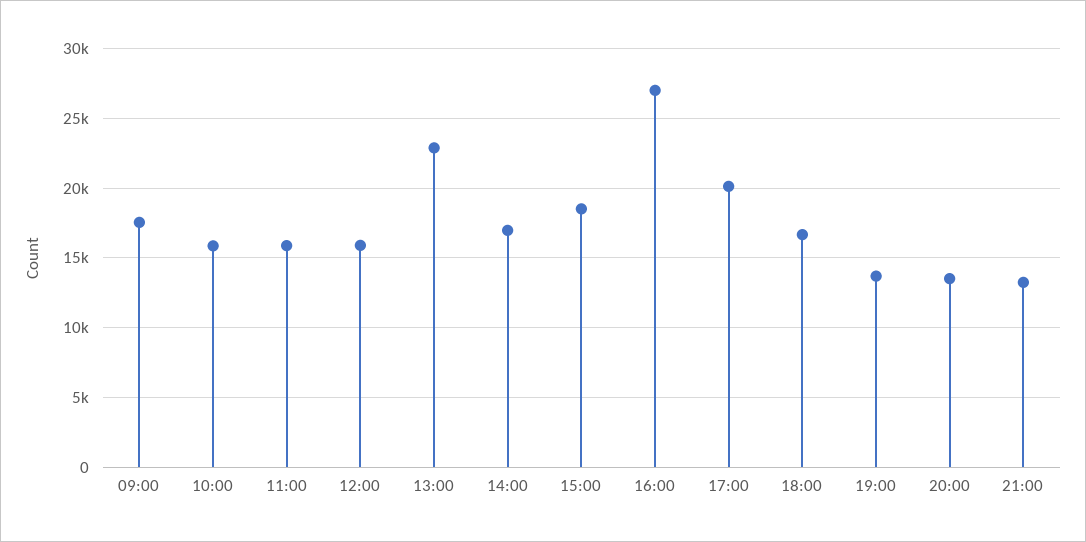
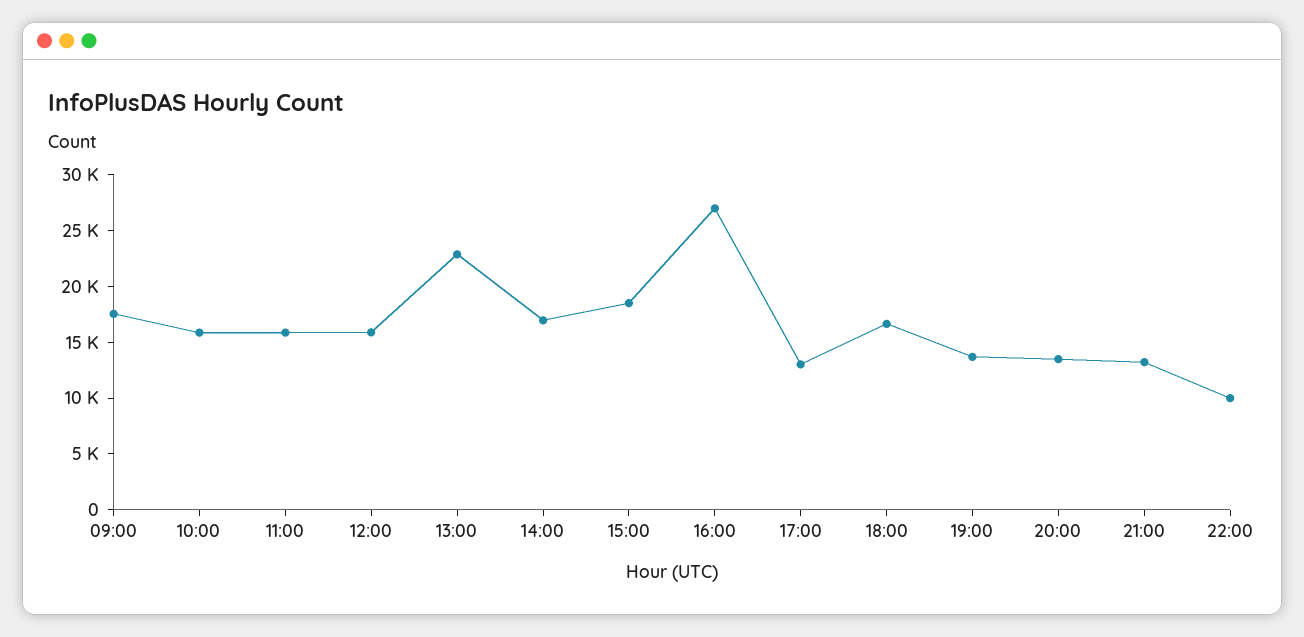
17:00: 20000 -> 13000
22:00: none -> 10000

